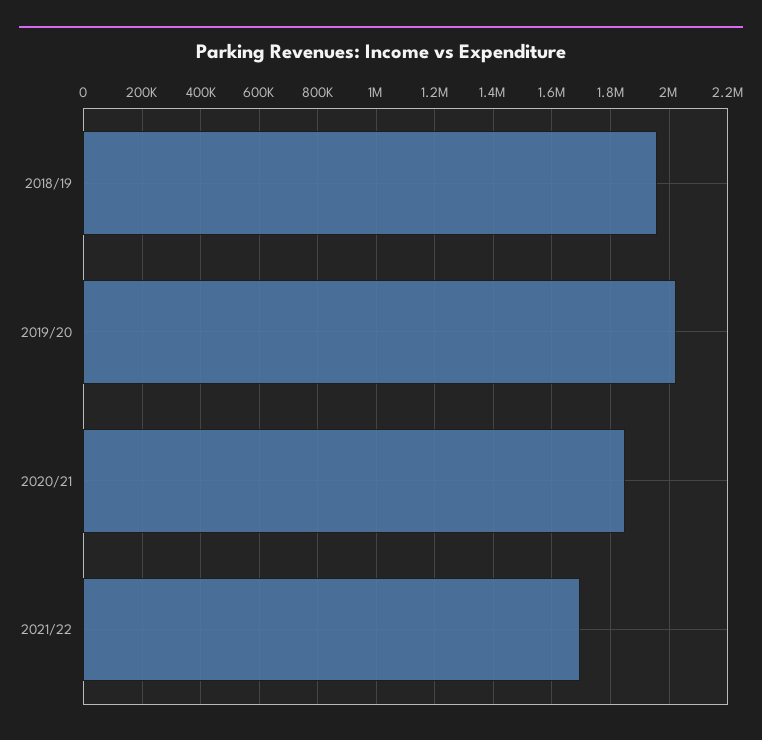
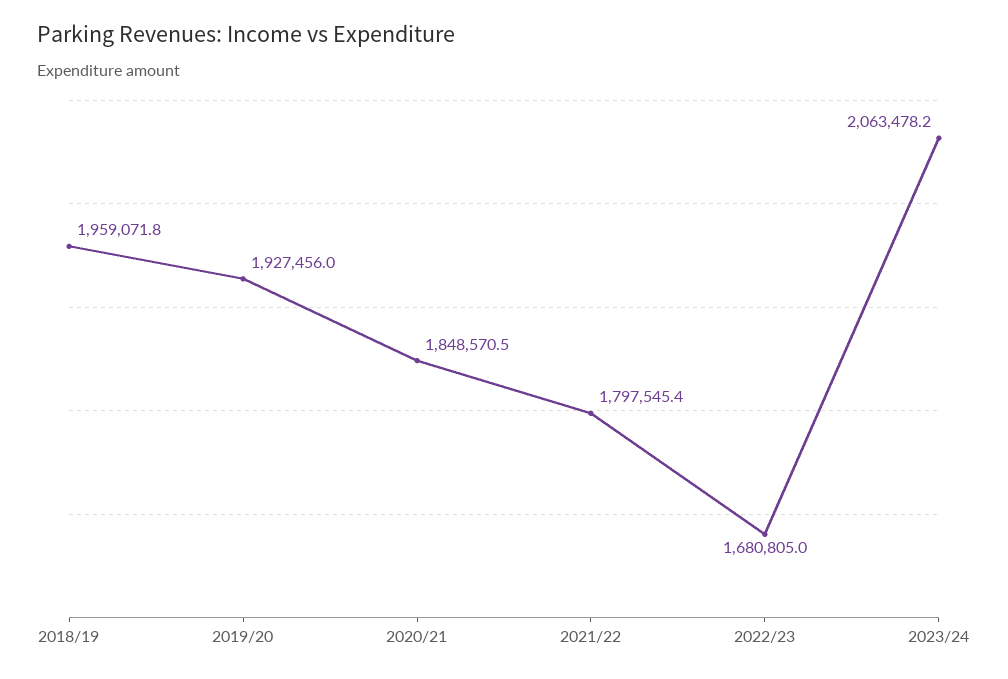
2019/20: 2025000 -> 1927456
2021/22: 1700000 -> 1797545.4
2022/23: none -> 1680805
2023/24: none -> 2063478.2

